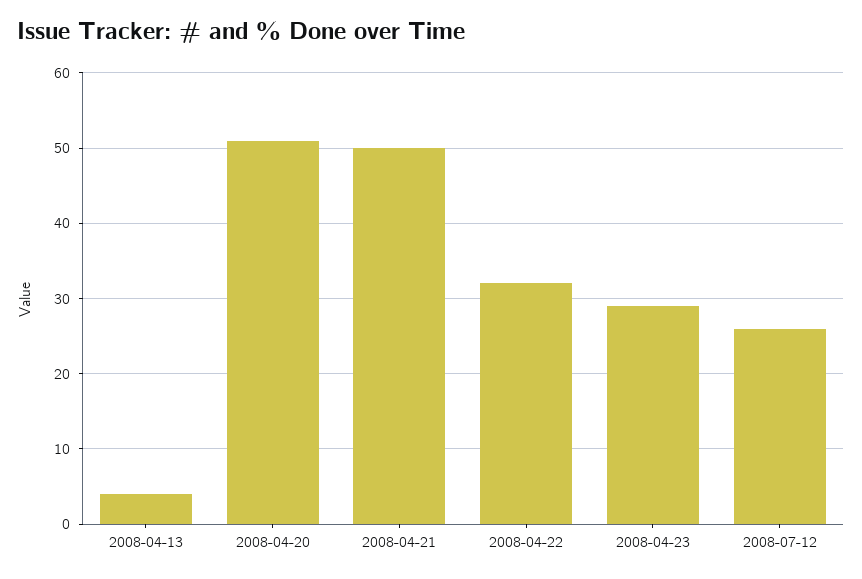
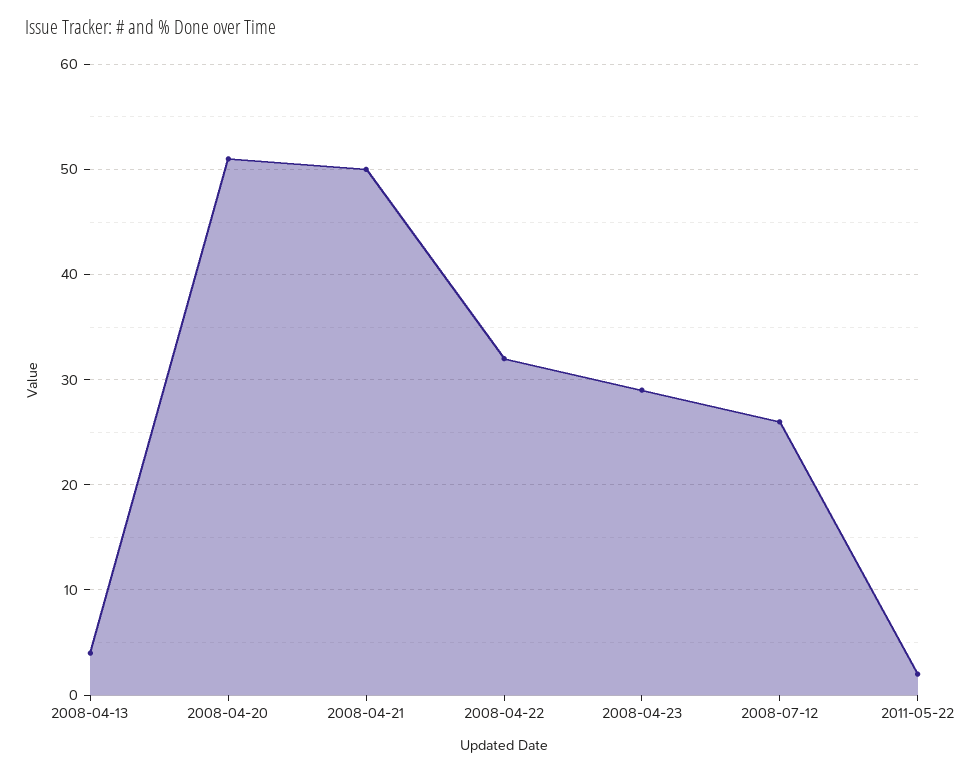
2011-05-22: none -> 2

